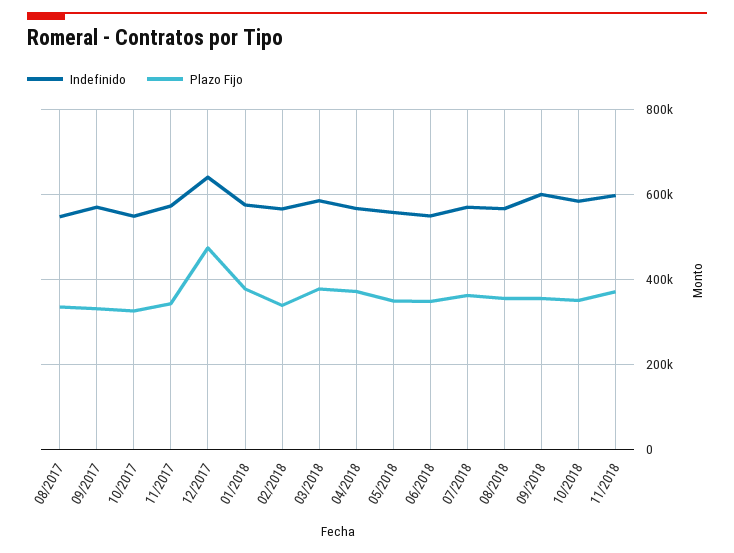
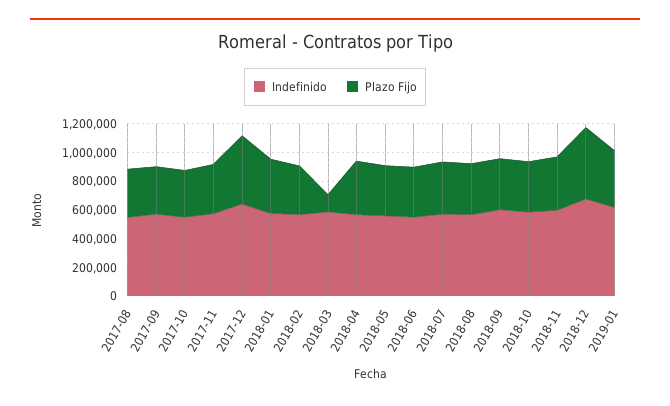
Plazo Fijo, 03/2018: 380000 -> 100000
Indefinido, 2018-12: none -> 700000
Plazo Fijo, 2018-12: none -> 500000
Indefinido, 2019-01: none -> 600000
Plazo Fijo, 2019-01: none -> 400000

